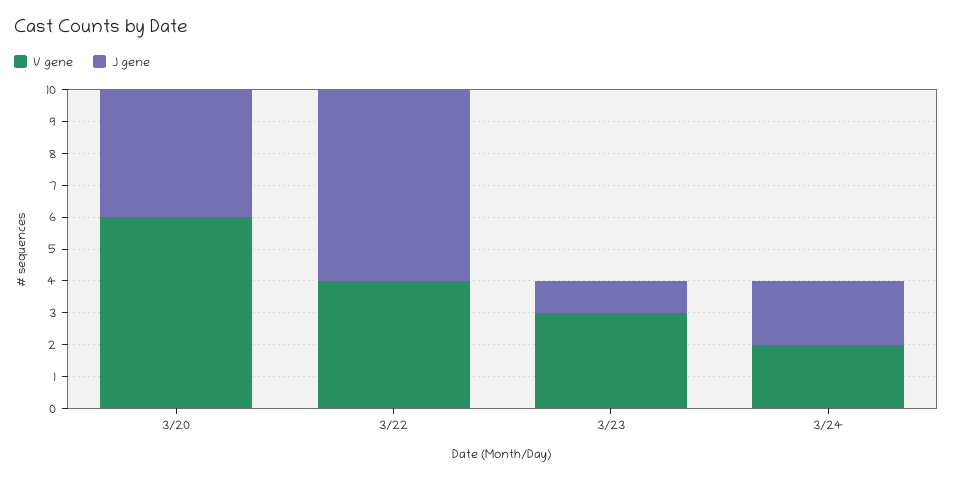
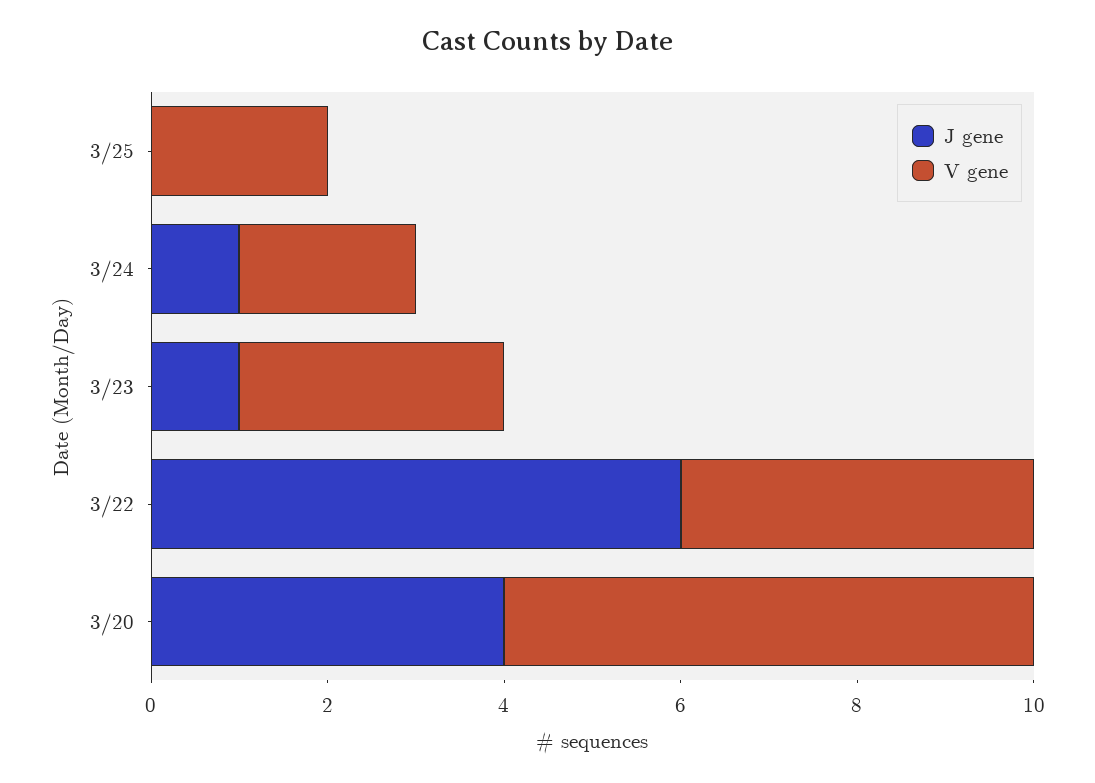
J gene, 3/24: 2 -> 1
J gene, 3/25: none -> 0
V gene, 3/25: none -> 2

